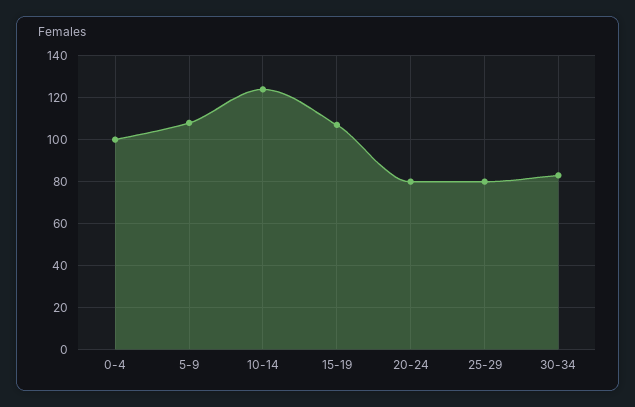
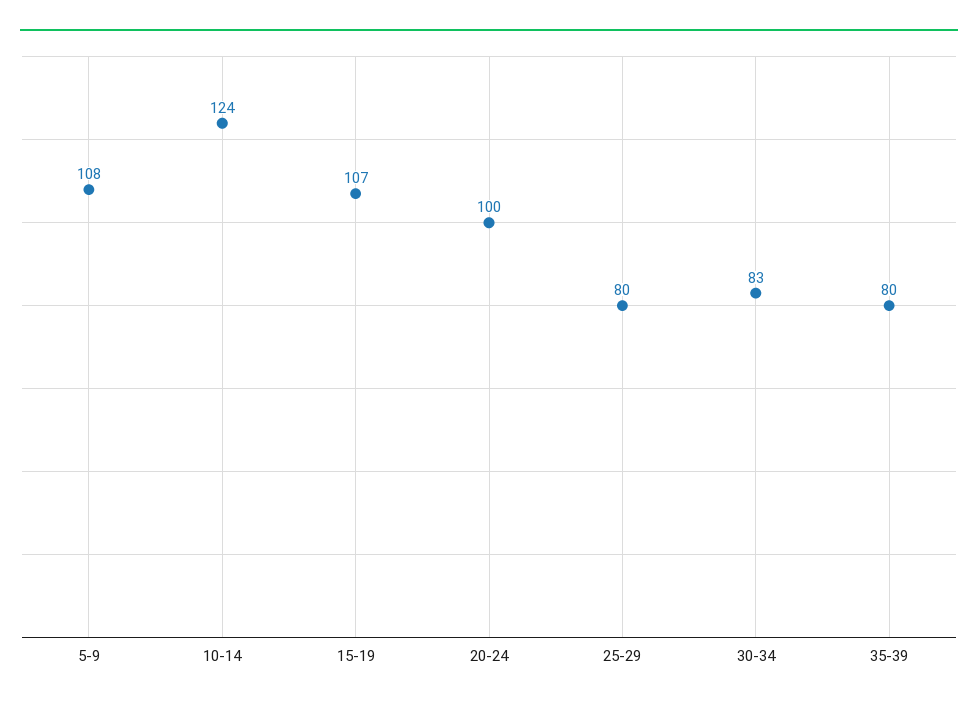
0-4: 100 -> none
20-24: 80 -> 100
35-39: none -> 80

